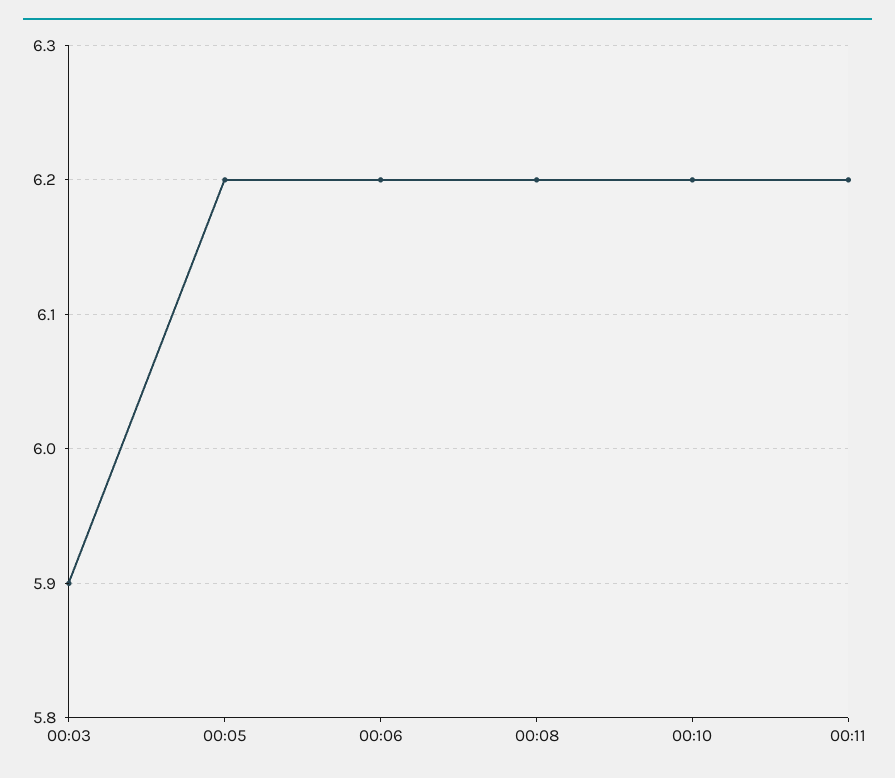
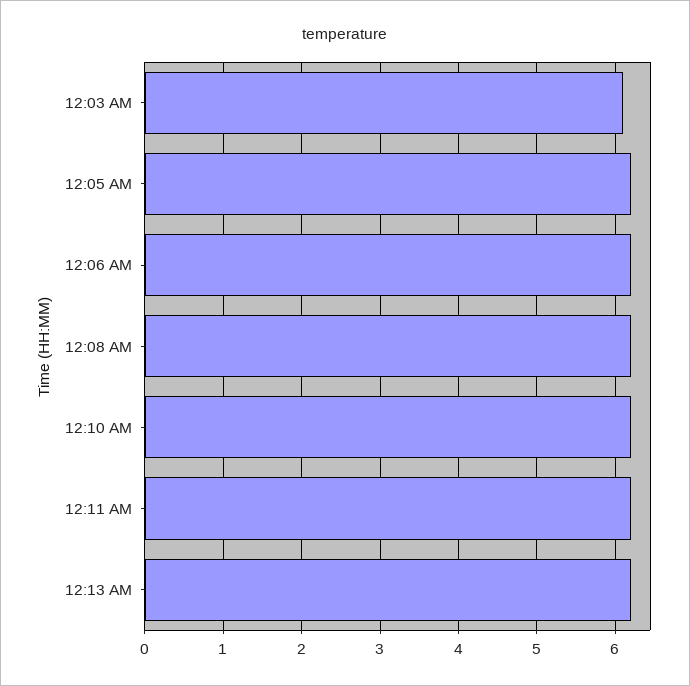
00:03: 5.9 -> 6.1
12:13 AM: none -> 6.2

